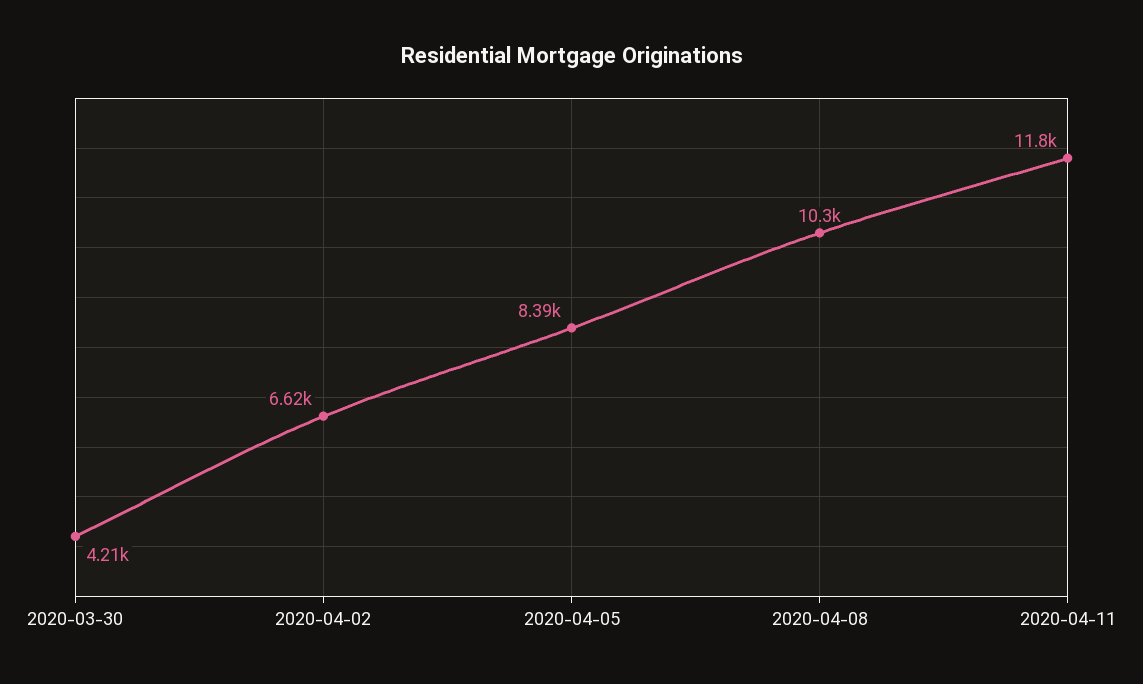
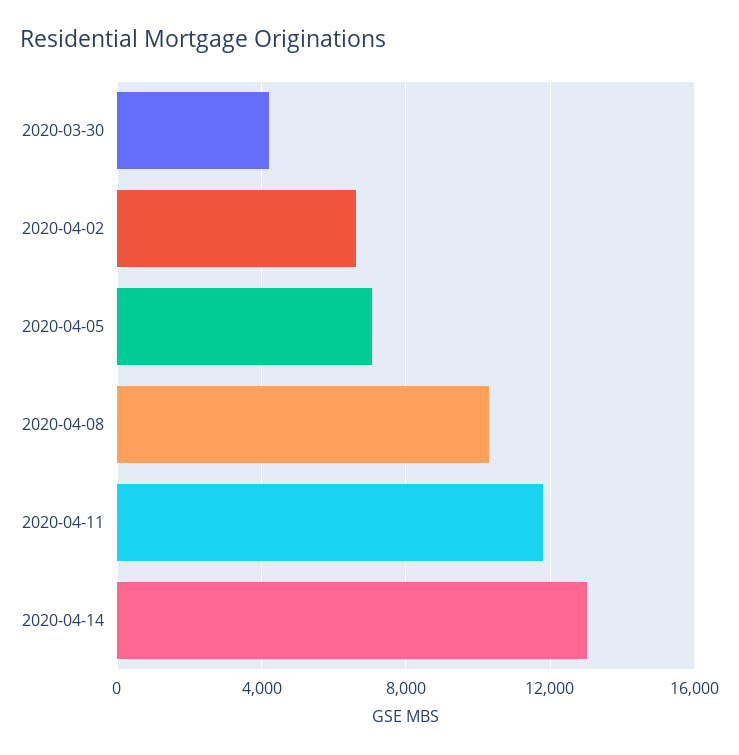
2020-04-05: 8390 -> 7000
2020-04-14: none -> 13000

